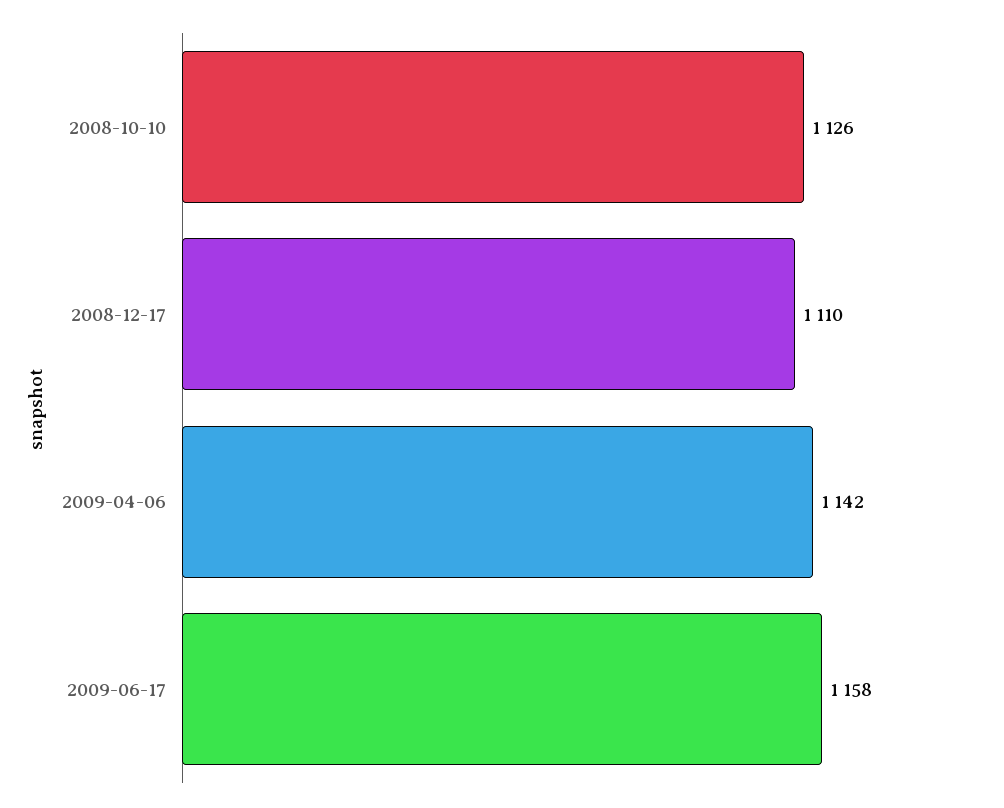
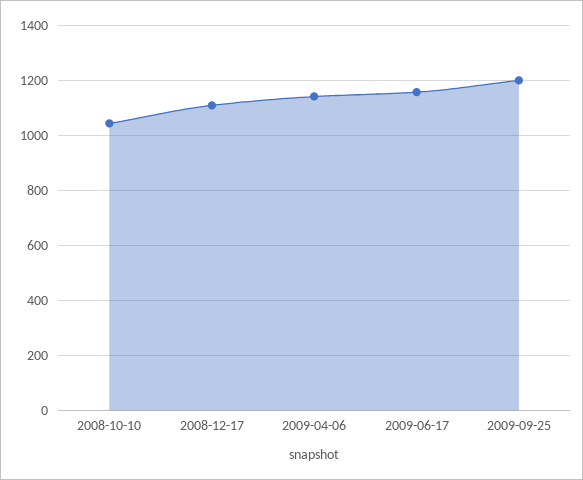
2008-10-10: 1126 -> 1050
2009-09-25: none -> 1200

